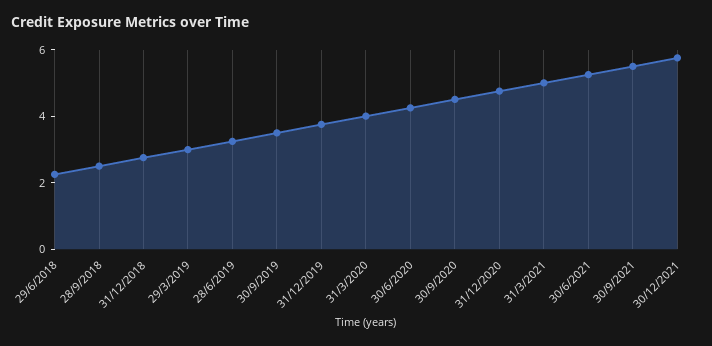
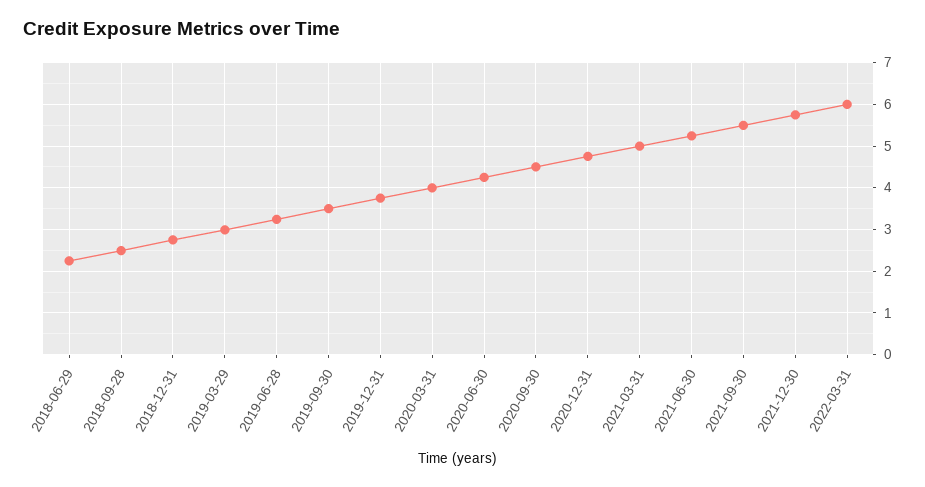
2022-03-31: none -> 6

